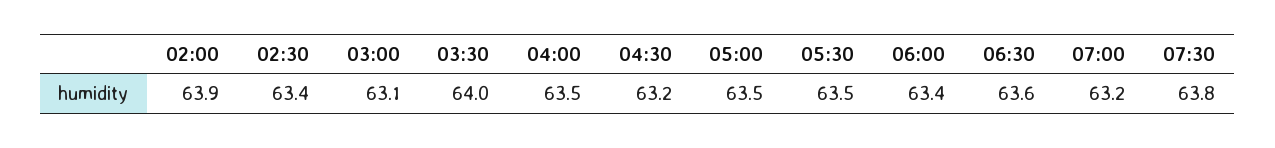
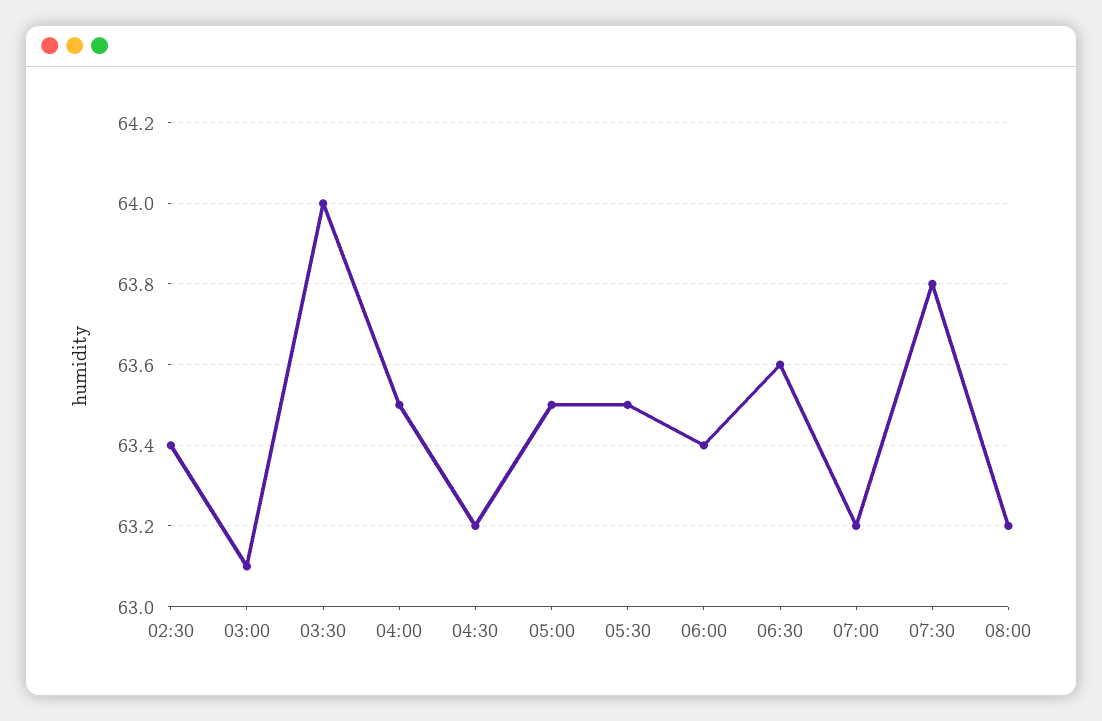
02:00: 63.9 -> none
08:00: none -> 63.2

